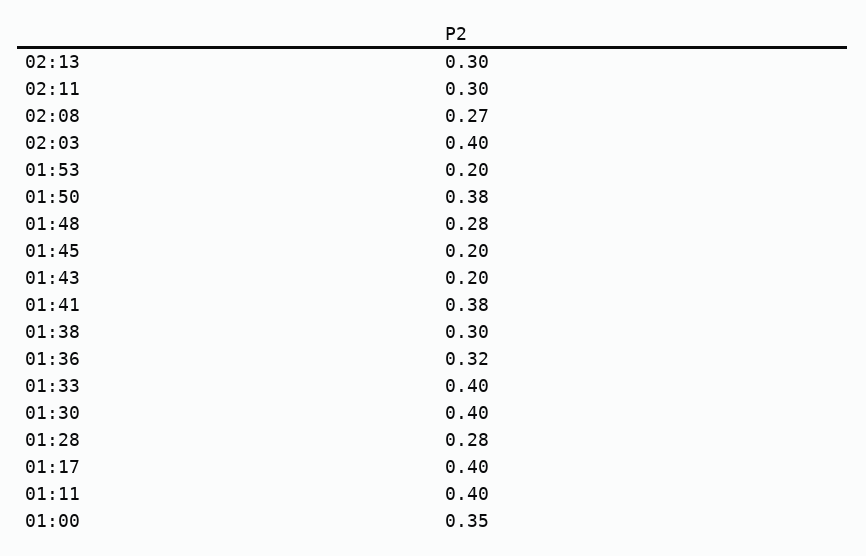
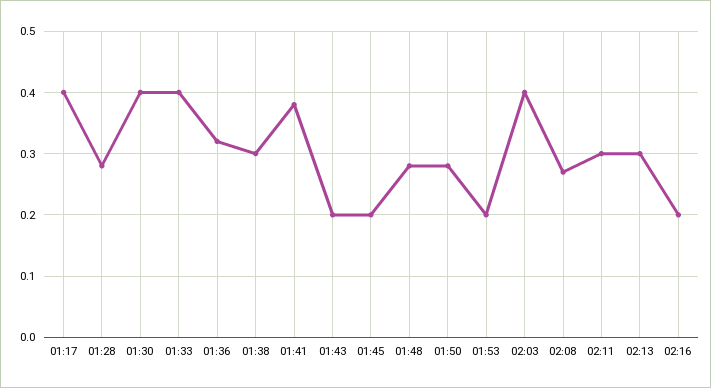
01:50: 0.38 -> 0.28
01:11: 0.4 -> none
01:00: 0.35 -> none
02:16: none -> 0.2

